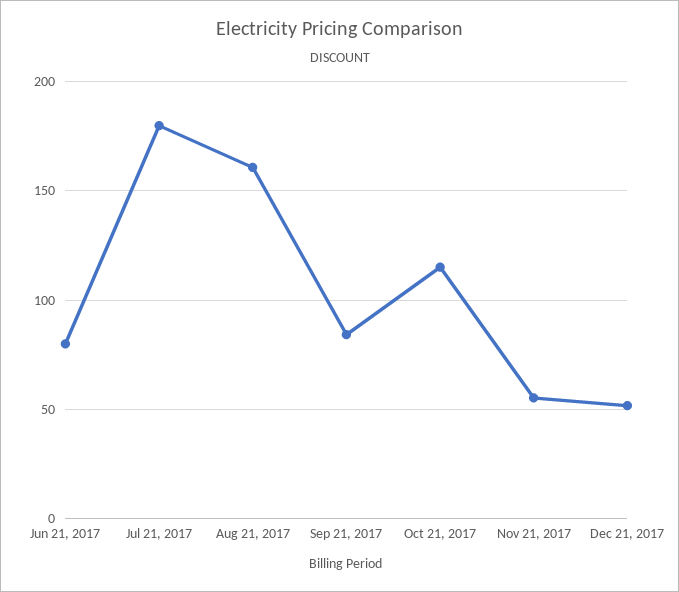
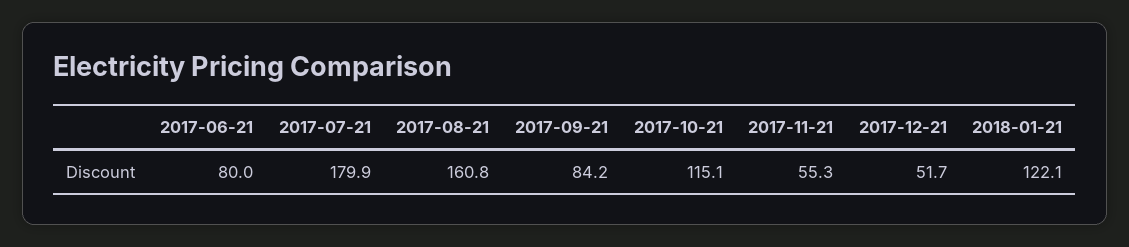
2018-01-21: none -> 122.1

